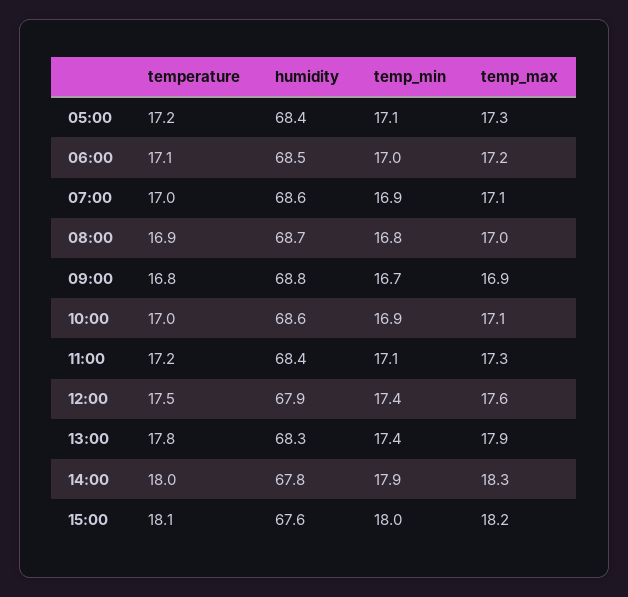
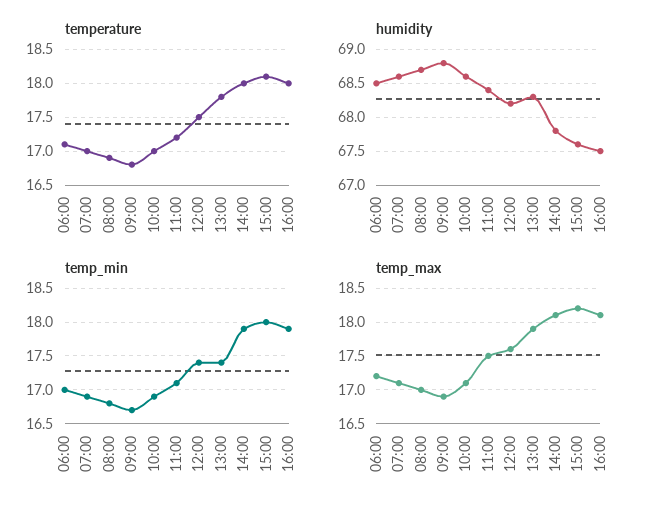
temperature, 05:00: 17.2 -> none
humidity, 05:00: 68.4 -> none
temp_min, 05:00: 17.1 -> none
temp_max, 05:00: 17.3 -> none
temp_max, 11:00: 17.3 -> 17.5
humidity, 12:00: 67.9 -> 68.2
temp_max, 14:00: 18.3 -> 18.1
temperature, 16:00: none -> 18
humidity, 16:00: none -> 67.5
temp_min, 16:00: none -> 17.9
temp_max, 16:00: none -> 18.1

